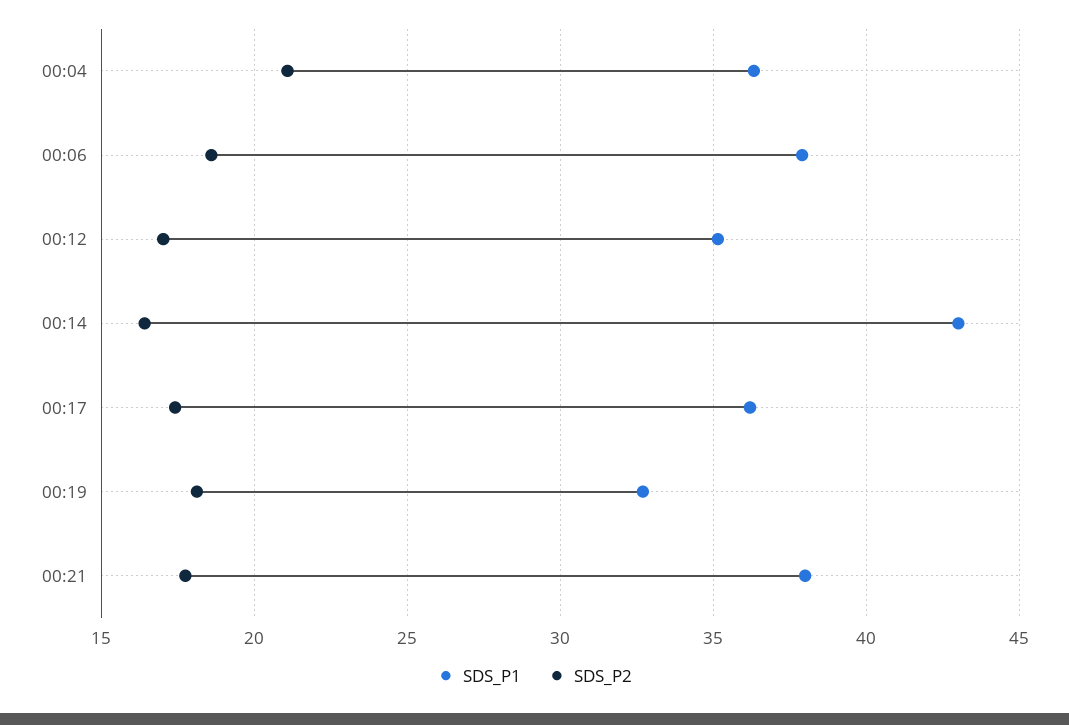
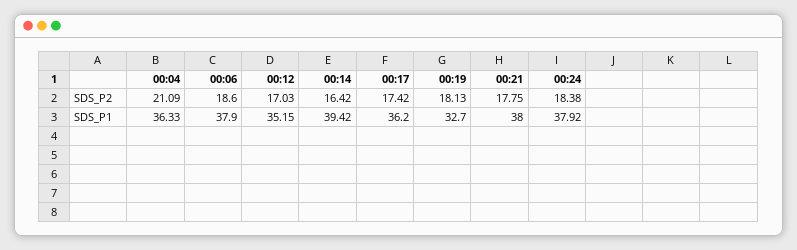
SDS_P1, 00:14: 43 -> 39.42
SDS_P2, 00:24: none -> 18.38
SDS_P1, 00:24: none -> 37.92

